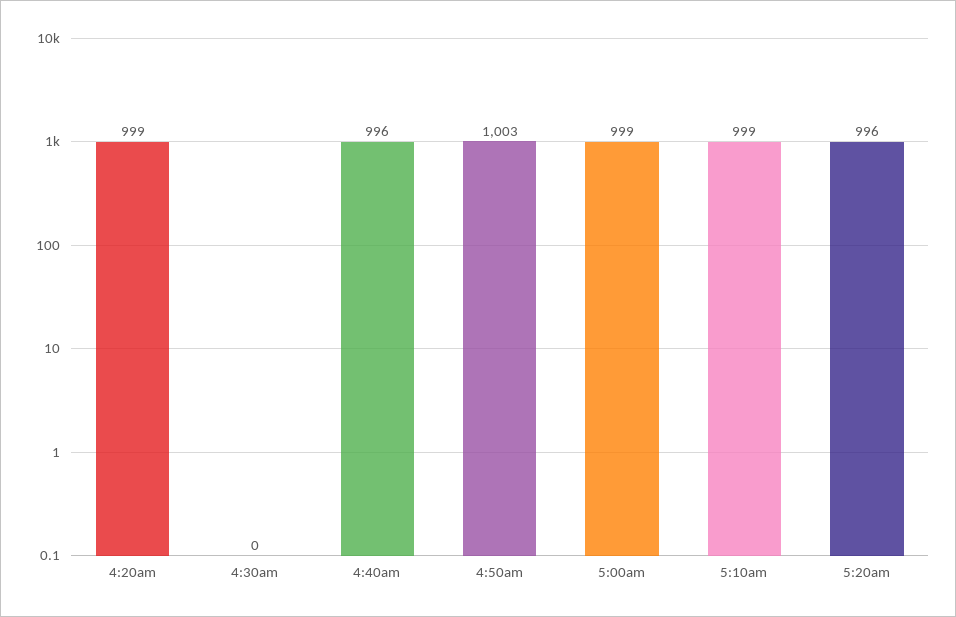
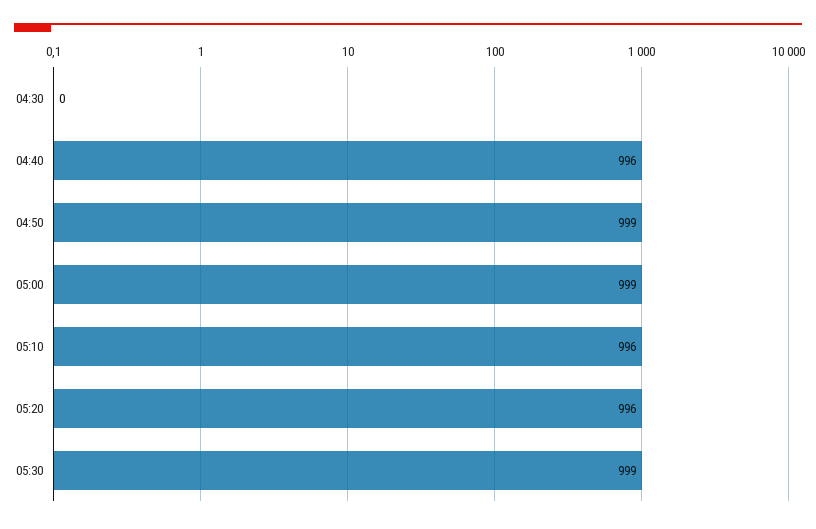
4:20am: 999 -> none
4:50am: 1003 -> 999
5:10am: 999 -> 996
05:30: none -> 999

